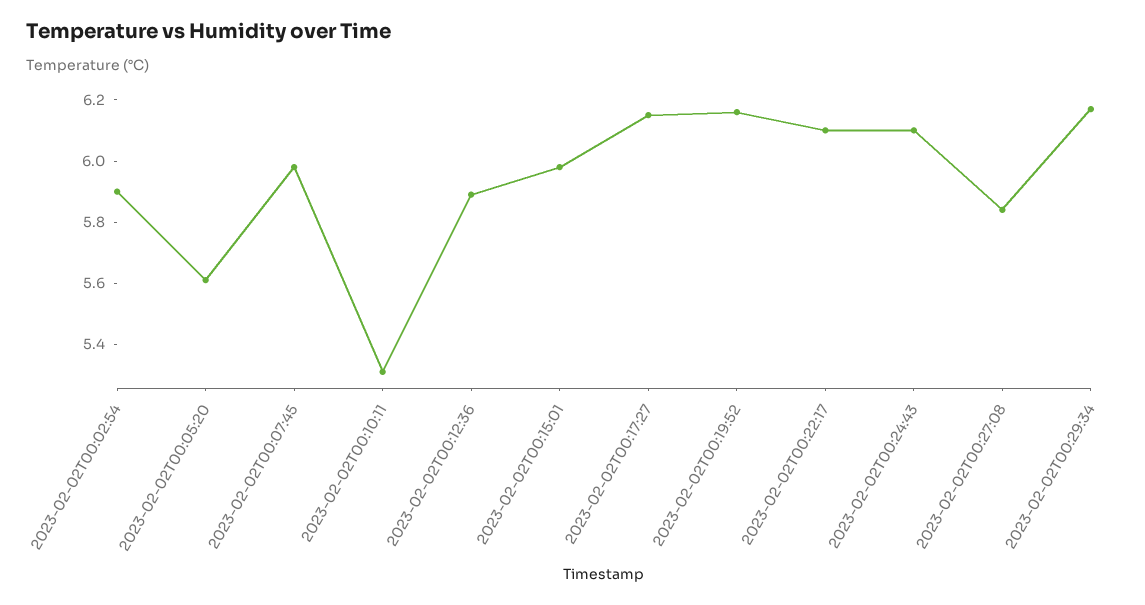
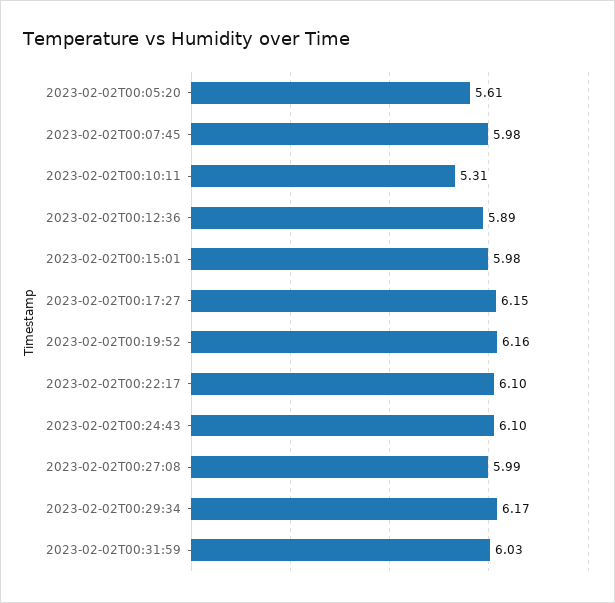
2023-02-02T00:02:54: 5.9 -> none
2023-02-02T00:27:08: 5.85 -> 5.99
2023-02-02T00:31:59: none -> 6.03

